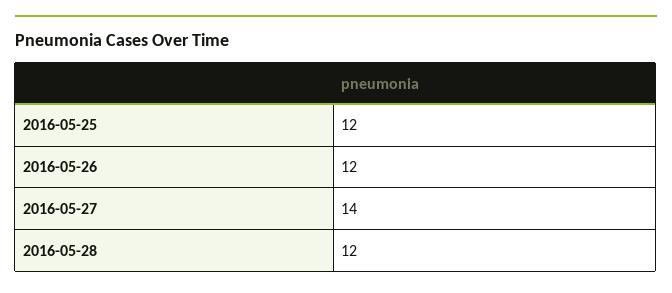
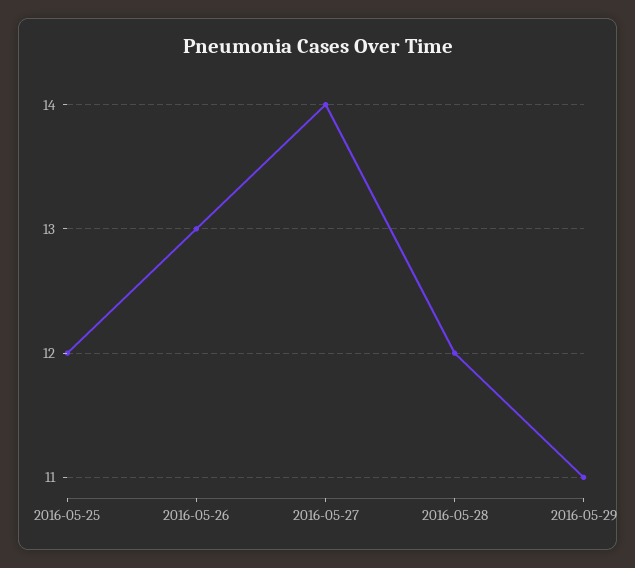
2016-05-26: 12 -> 13
2016-05-29: none -> 11

